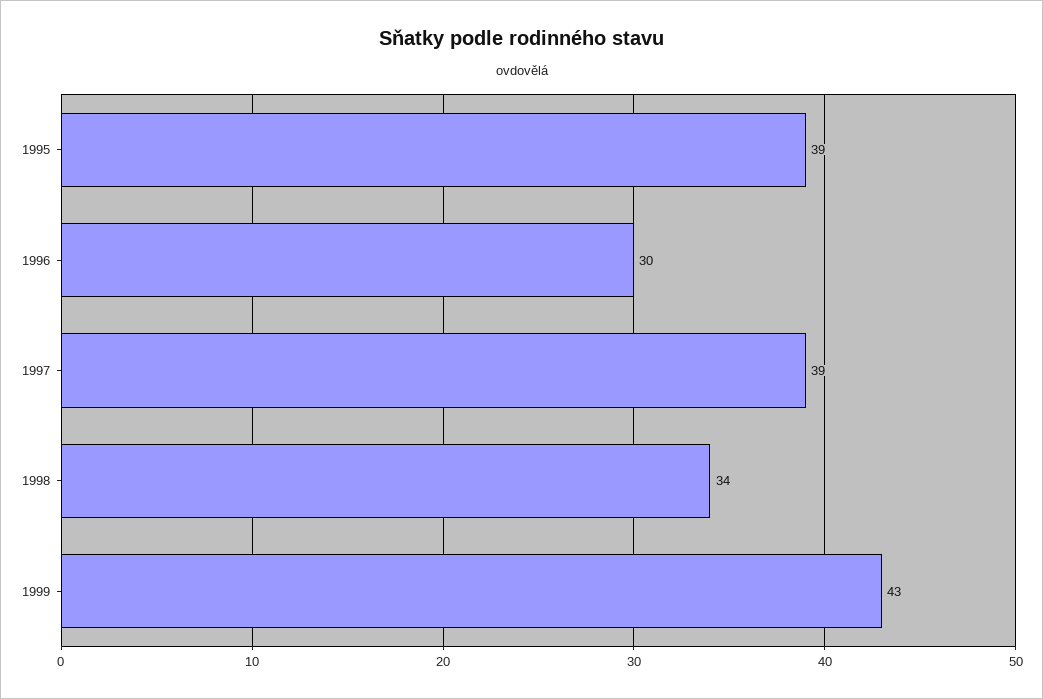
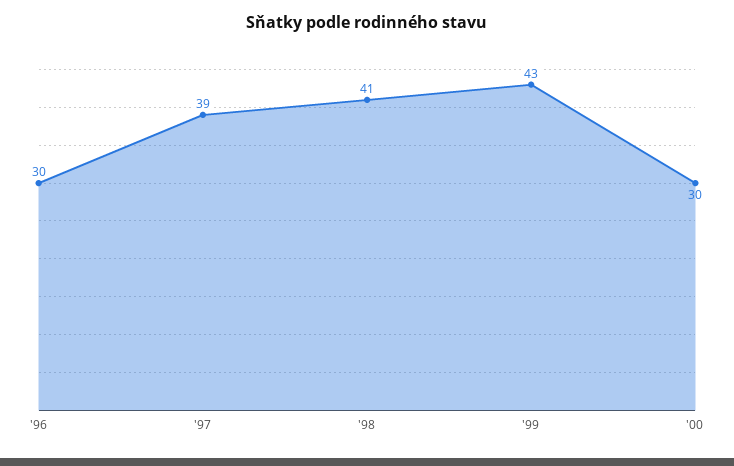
1995: 39 -> none
1998: 34 -> 41
'00: none -> 30

